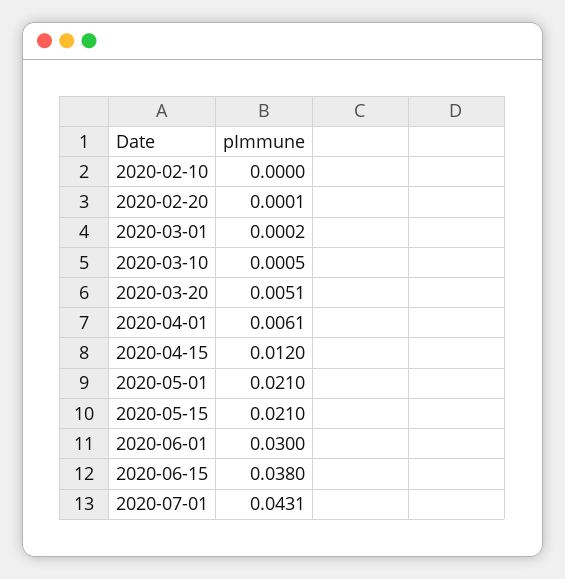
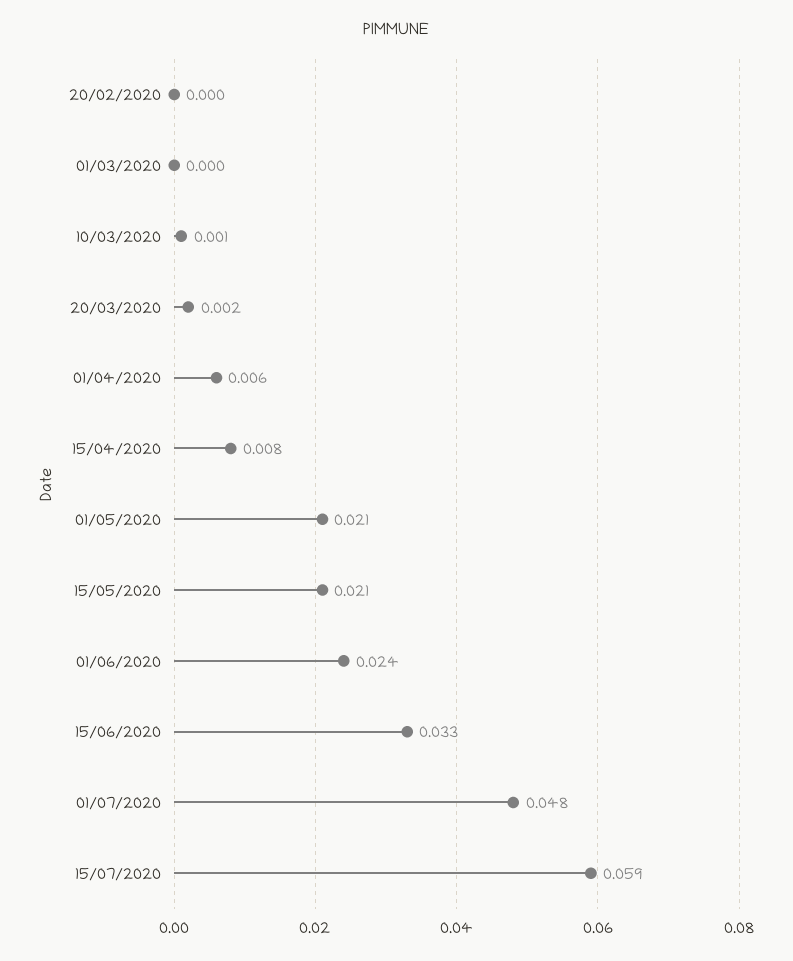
2020-02-10: 0 -> none
2020-03-20: 0.0051 -> 0.002
2020-04-15: 0.012 -> 0.008
2020-06-01: 0.03 -> 0.024
2020-06-15: 0.038 -> 0.033
2020-07-01: 0.0431 -> 0.048
15/07/2020: none -> 0.059

